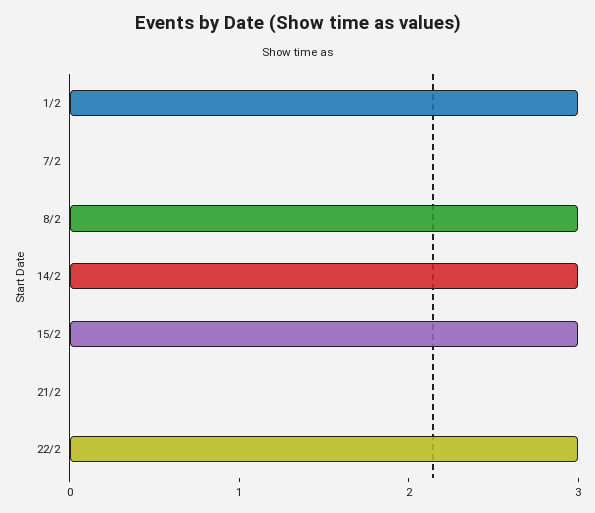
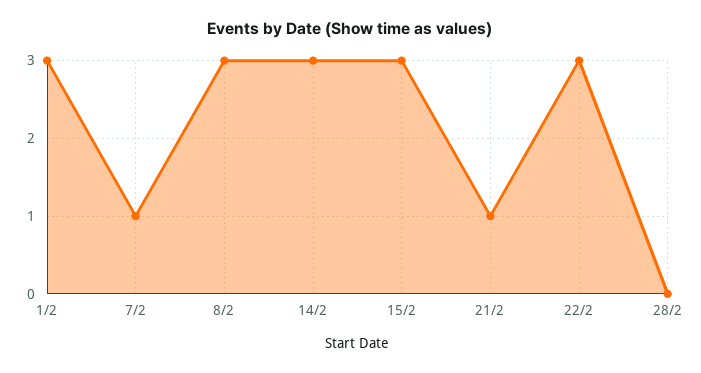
7/2: 0 -> 1
21/2: 0 -> 1
28/2: none -> 0

